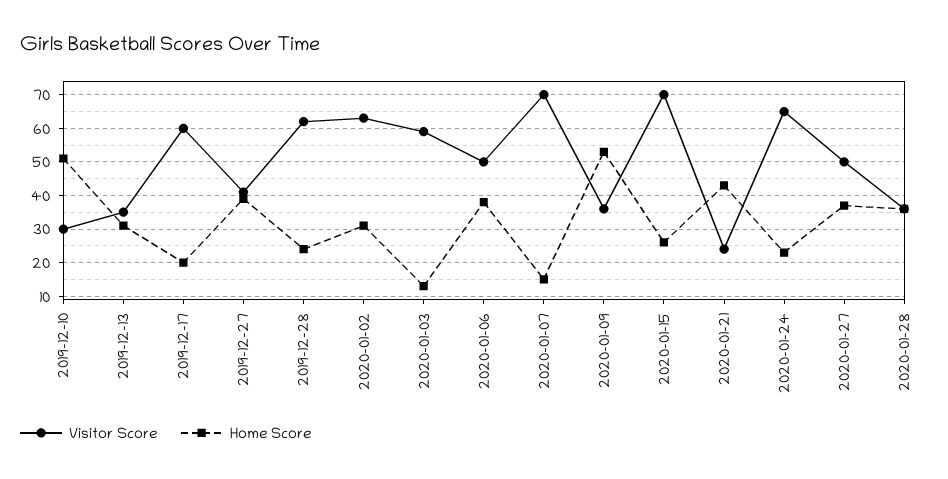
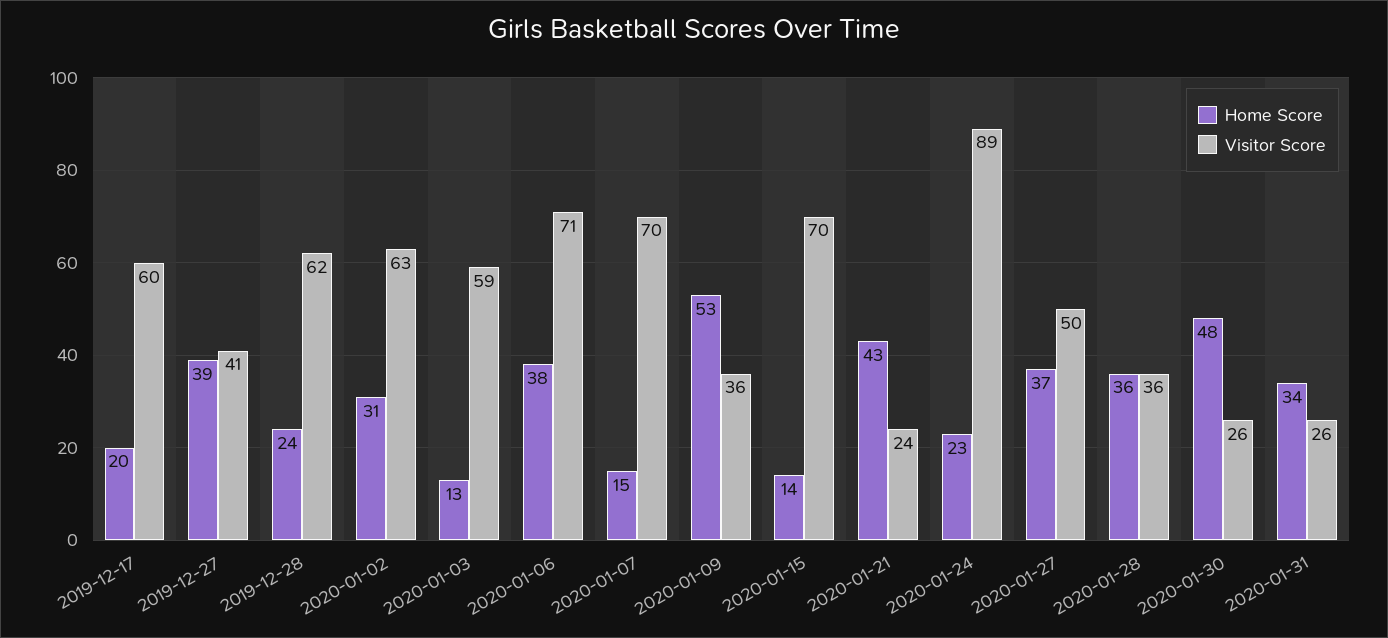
Visitor Score, 2019-12-10: 30 -> none
Home Score, 2019-12-10: 50 -> none
Visitor Score, 2019-12-13: 35 -> none
Home Score, 2019-12-13: 30 -> none
Visitor Score, 2020-01-06: 50 -> 71
Home Score, 2020-01-15: 25 -> 14
Visitor Score, 2020-01-24: 65 -> 89
Home Score, 2020-01-30: none -> 48
Visitor Score, 2020-01-30: none -> 26
Home Score, 2020-01-31: none -> 34
Visitor Score, 2020-01-31: none -> 26

